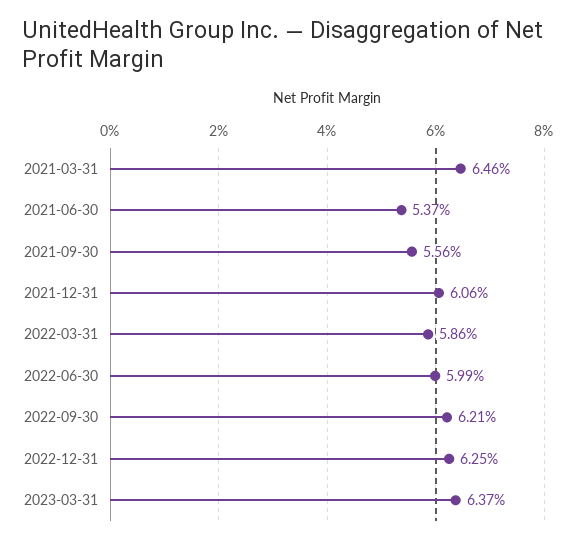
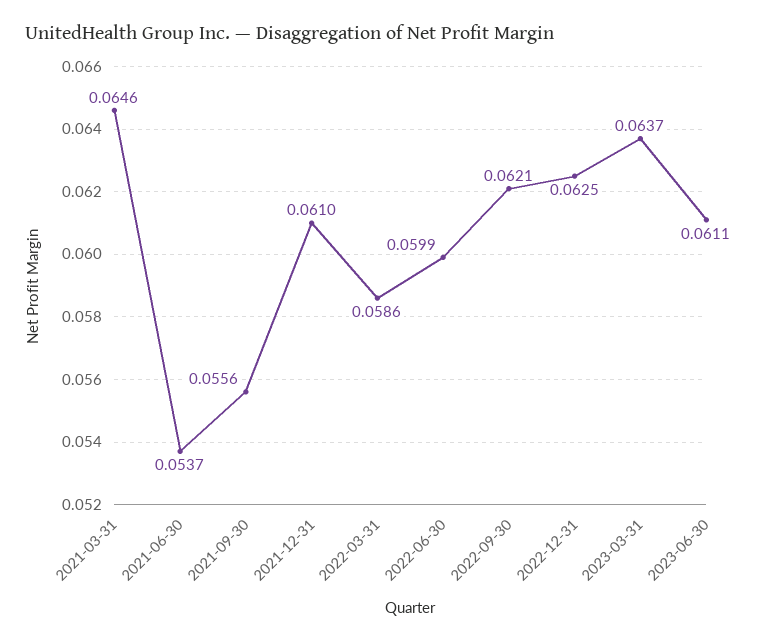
2021-12-31: 0.0606 -> 0.061
2023-06-30: none -> 0.0611

